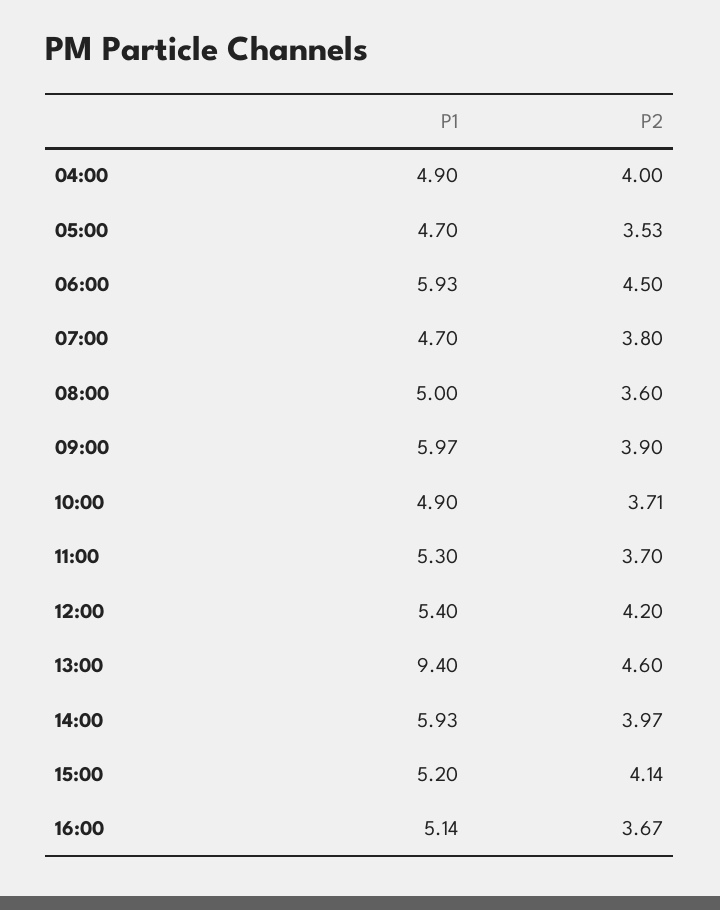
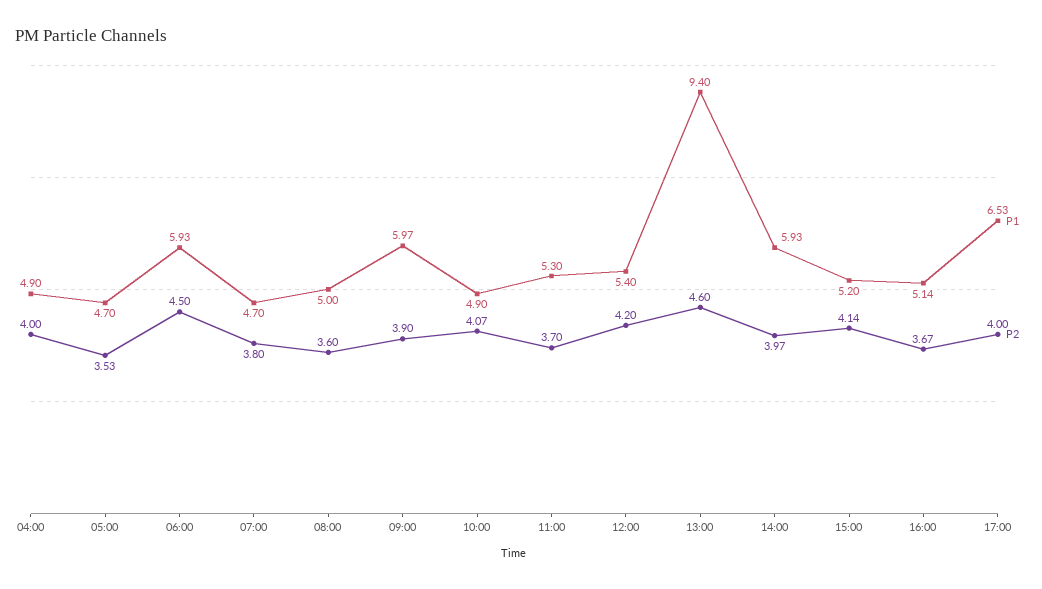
P2, 10:00: 3.71 -> 4.07
P1, 17:00: none -> 6.53
P2, 17:00: none -> 4

